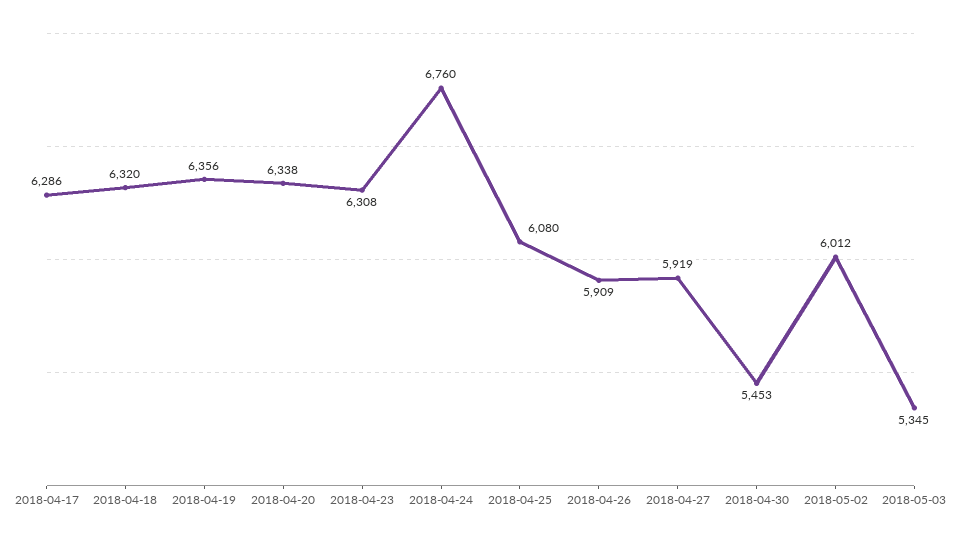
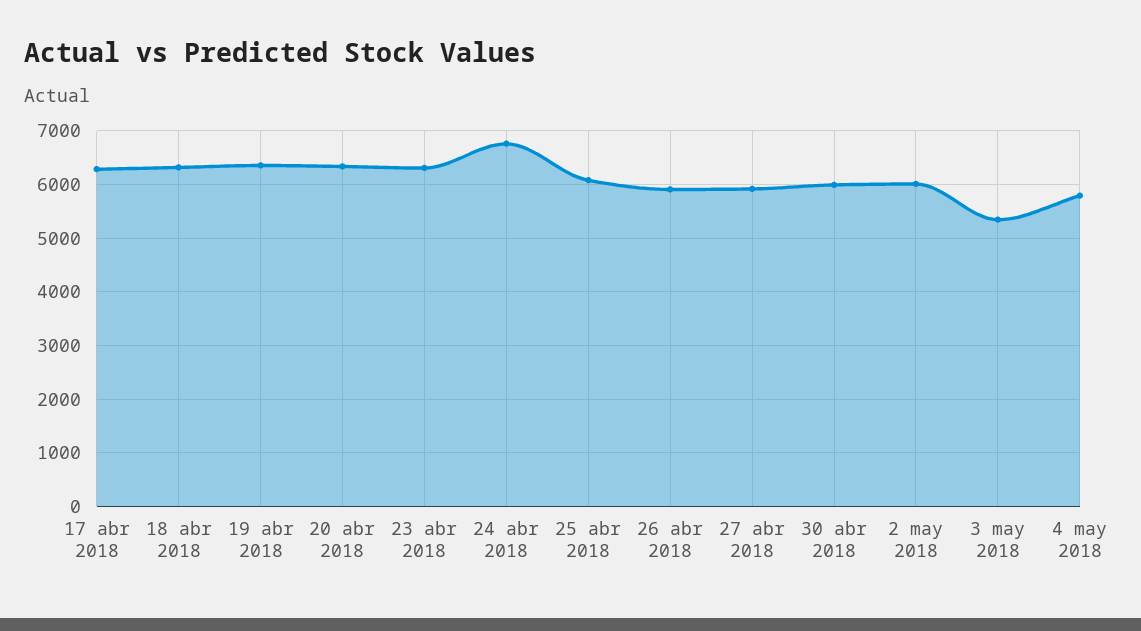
2018-04-30: 5453 -> 6000
4 may 2018: none -> 5800

